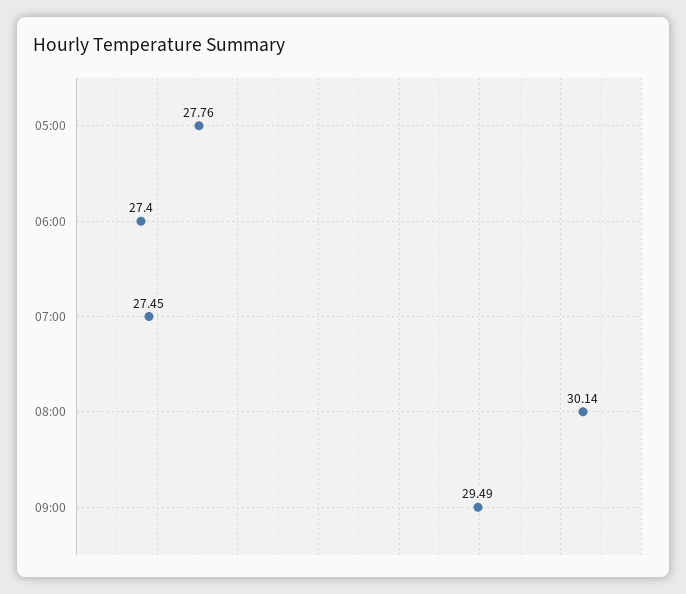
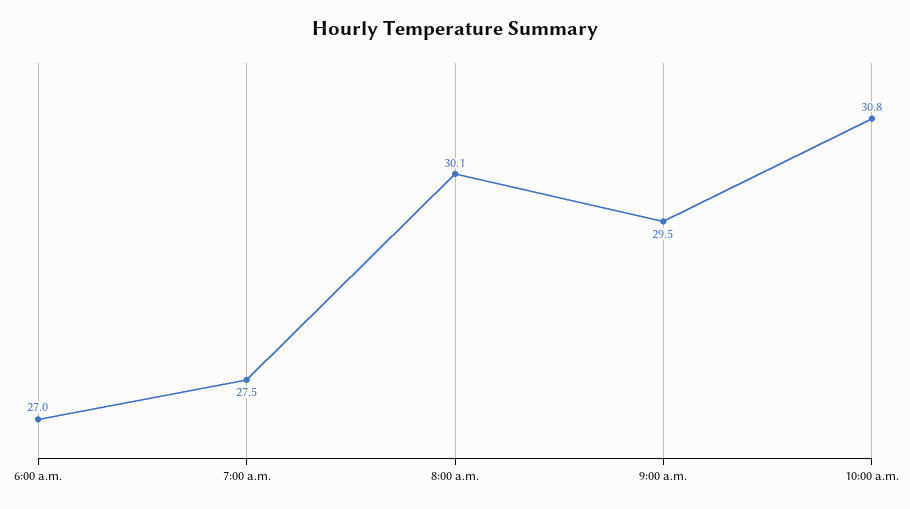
05:00: 27.76 -> none
06:00: 27.4 -> 27
10:00 a.m.: none -> 30.8

